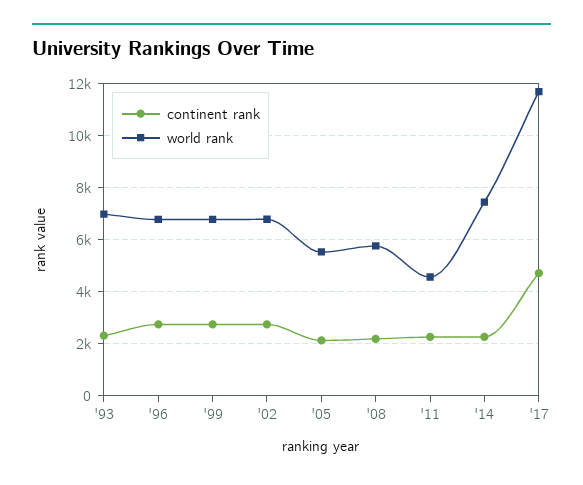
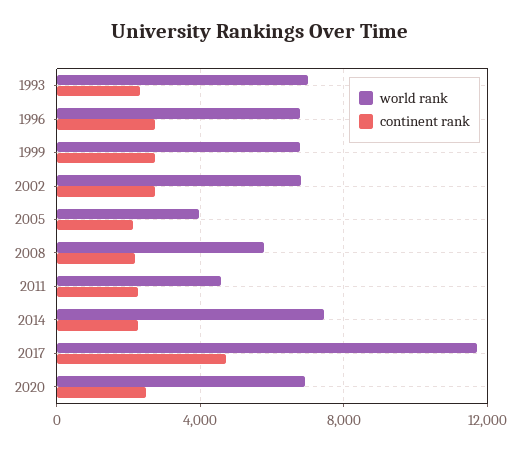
world rank, '05: 5500 -> 4000
world rank, 2020: none -> 7000
continent rank, 2020: none -> 2500

